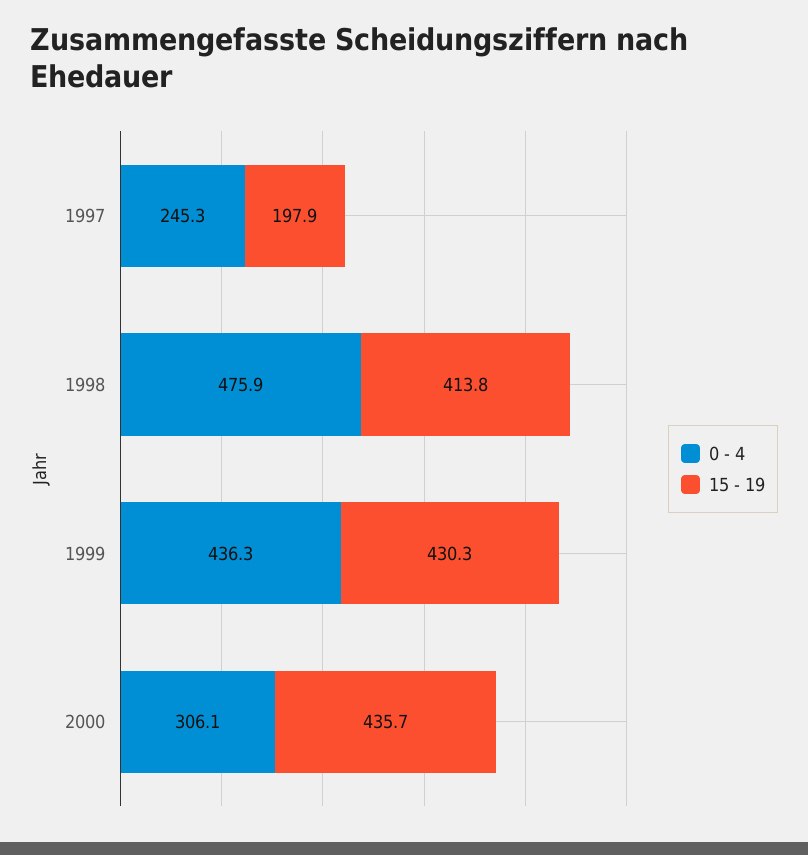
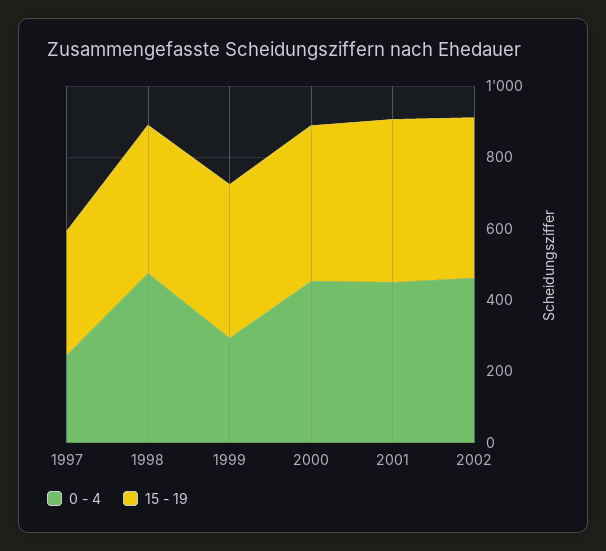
15 - 19, 1997: 197.9 -> 350
0 - 4, 1999: 436.3 -> 300
0 - 4, 2000: 306.1 -> 450
0 - 4, 2001: none -> 450
15 - 19, 2001: none -> 450
0 - 4, 2002: none -> 450
15 - 19, 2002: none -> 450

